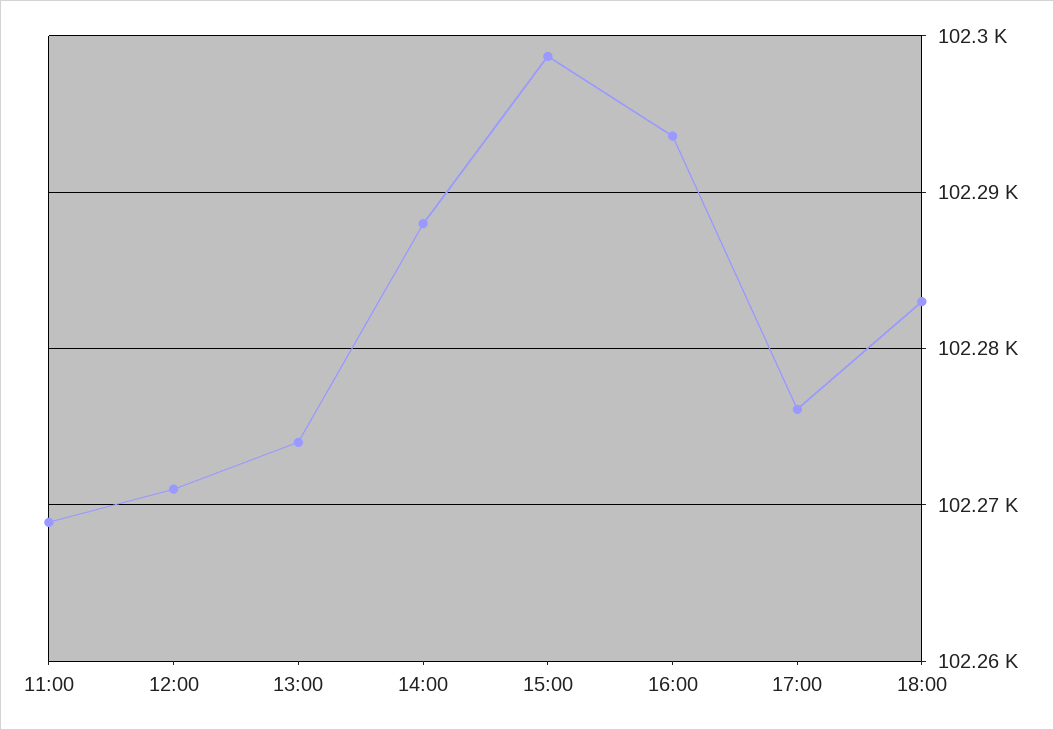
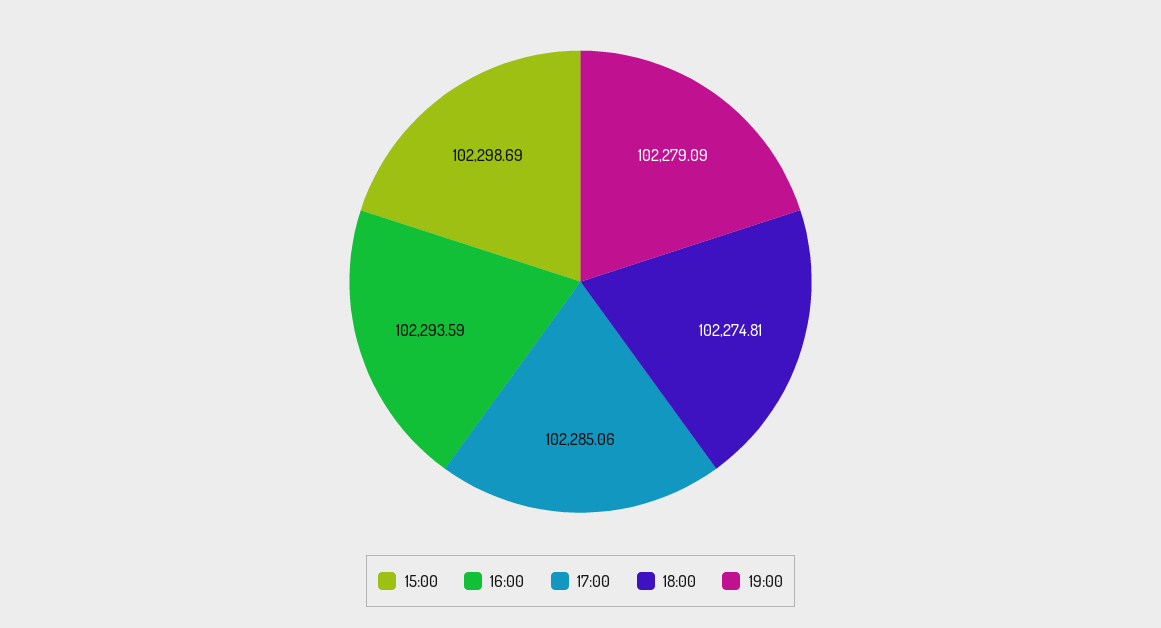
11:00: 102269 -> none
12:00: 102271 -> none
13:00: 102274 -> none
14:00: 102288 -> none
17:00: 102276 -> 102285.06
18:00: 102283 -> 102274.81
19:00: none -> 102279.09

